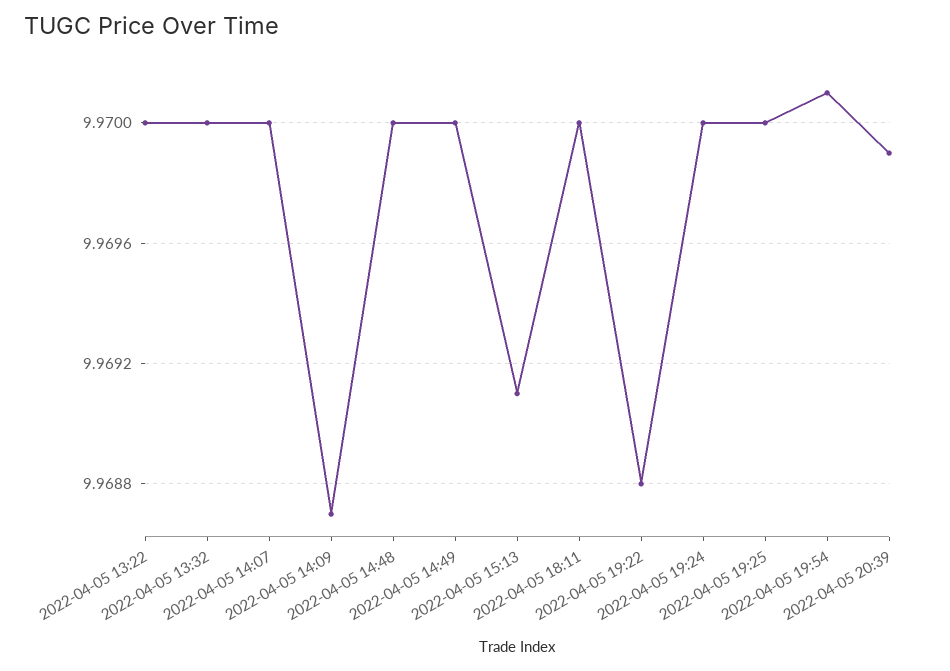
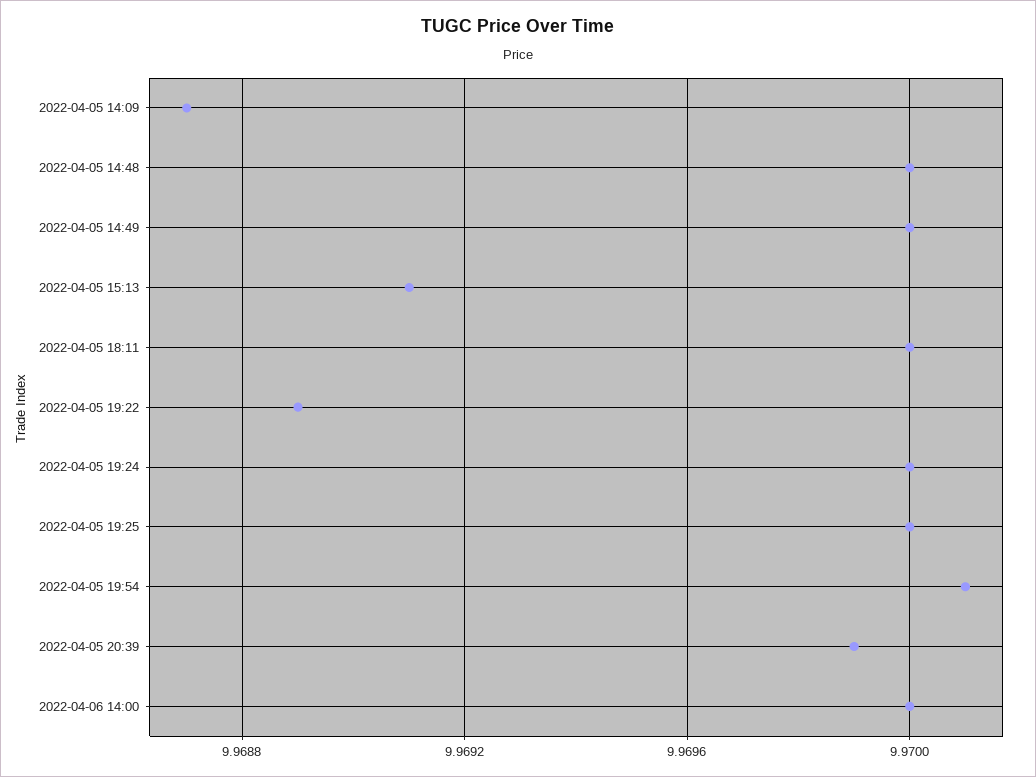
2022-04-05 13:22: 9.97 -> none
2022-04-05 13:32: 9.97 -> none
2022-04-05 14:07: 9.97 -> none
2022-04-05 19:22: 9.9688 -> 9.9689
2022-04-06 14:00: none -> 9.97

